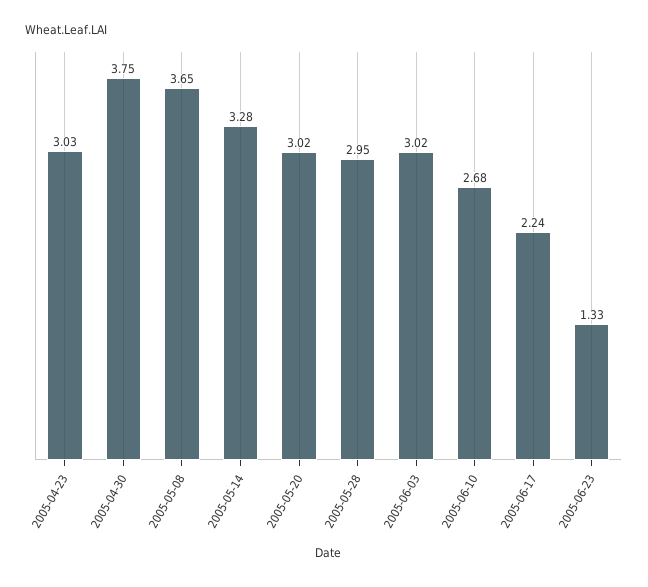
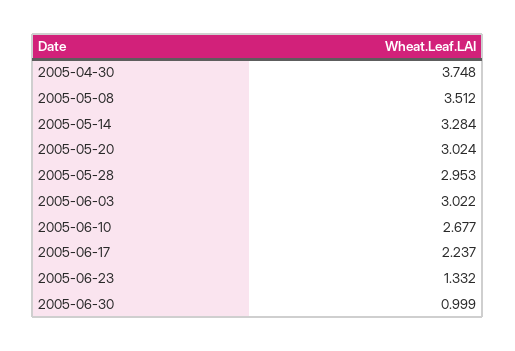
2005-04-23: 3.03 -> none
2005-05-08: 3.65 -> 3.512
2005-06-30: none -> 0.999

